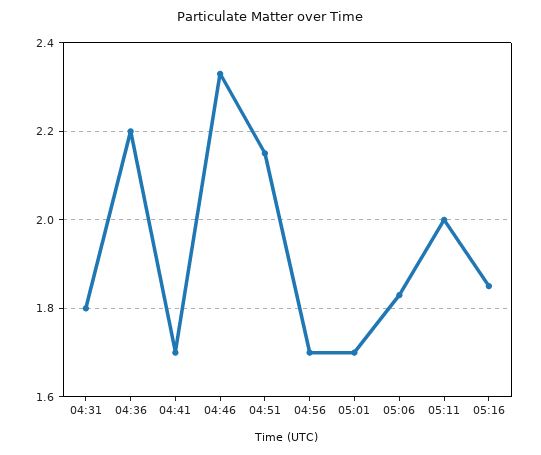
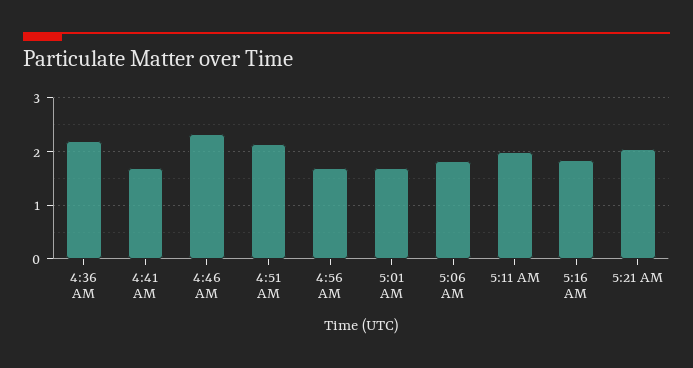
04:31: 1.8 -> none
5:21 AM: none -> 2

